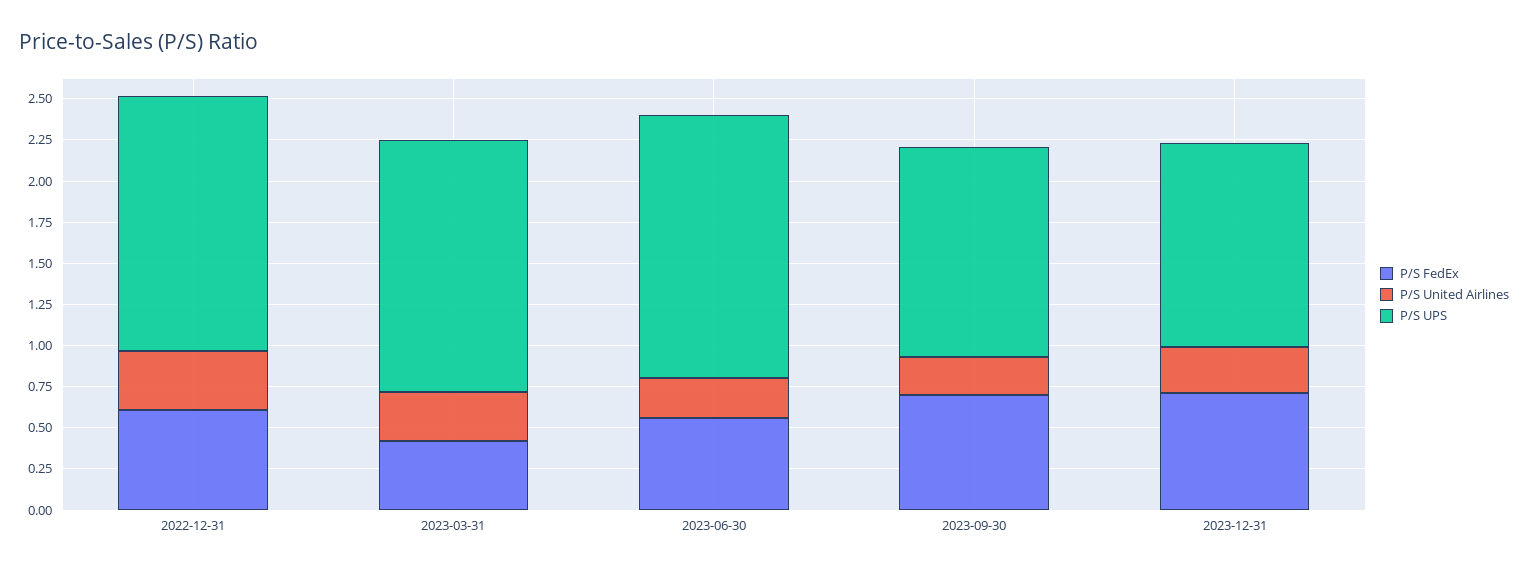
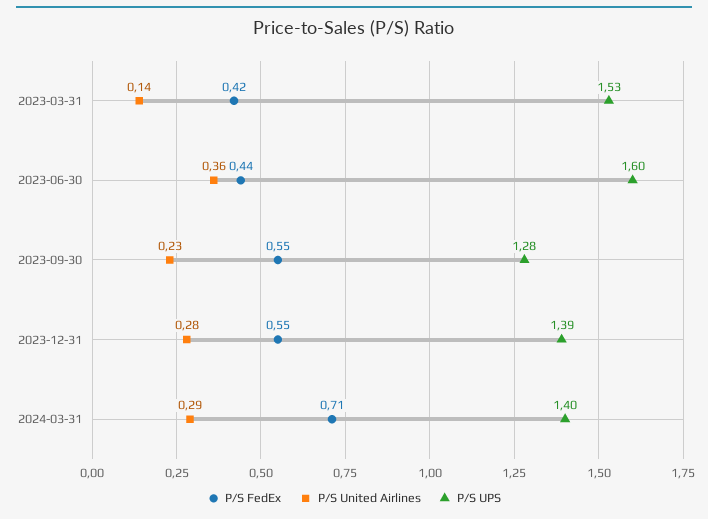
P/S FedEx, 2022-12-31: 0.6 -> none
P/S United Airlines, 2022-12-31: 0.35 -> none
P/S UPS, 2022-12-31: 1.55 -> none
P/S United Airlines, 2023-03-31: 0.3 -> 0.14
P/S FedEx, 2023-06-30: 0.55 -> 0.44
P/S United Airlines, 2023-06-30: 0.25 -> 0.36
P/S FedEx, 2023-09-30: 0.7 -> 0.55
P/S FedEx, 2023-12-31: 0.7 -> 0.55
P/S UPS, 2023-12-31: 1.25 -> 1.39
P/S FedEx, 2024-03-31: none -> 0.71
P/S United Airlines, 2024-03-31: none -> 0.29
P/S UPS, 2024-03-31: none -> 1.4

